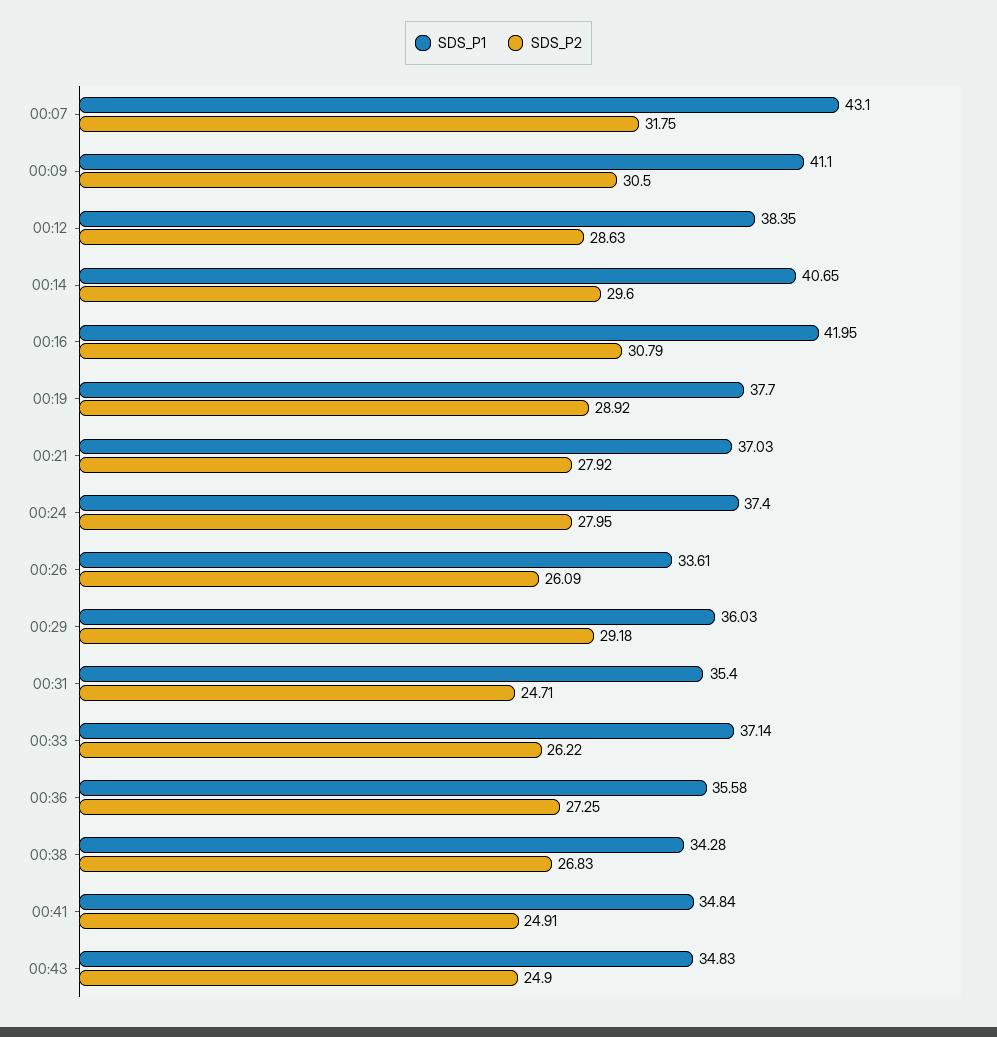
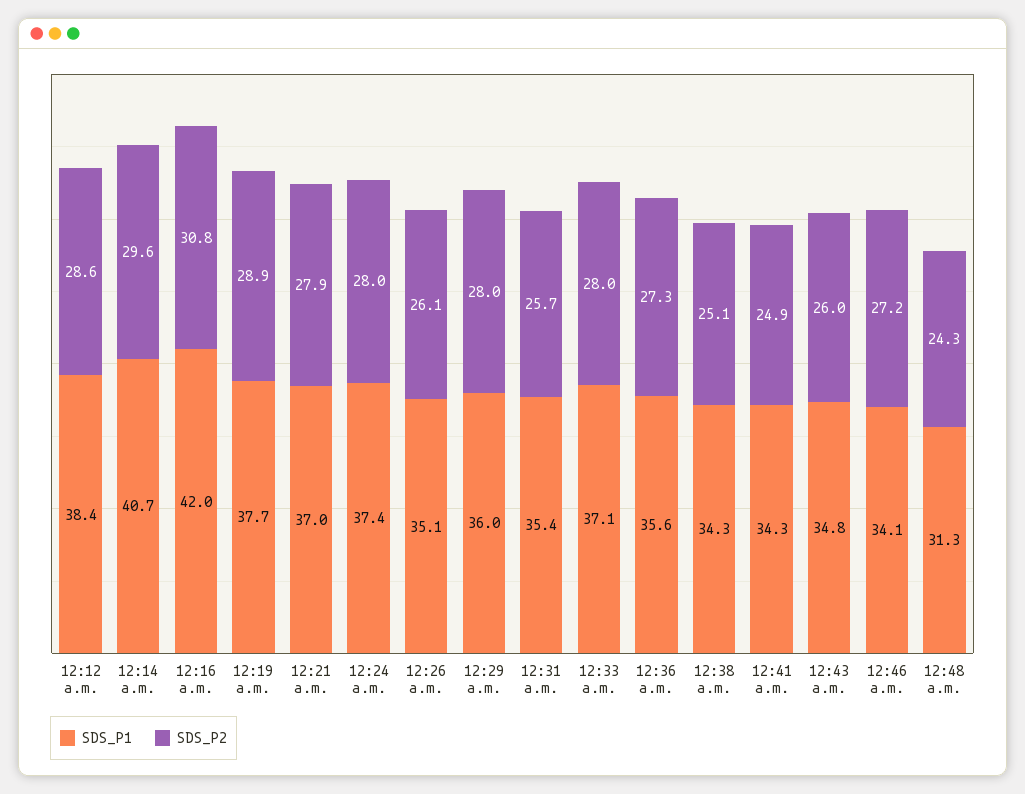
SDS_P1, 00:07: 43.1 -> none
SDS_P2, 00:07: 31.75 -> none
SDS_P1, 00:09: 41.1 -> none
SDS_P2, 00:09: 30.5 -> none
SDS_P1, 00:26: 33.61 -> 35.1
SDS_P2, 00:29: 29.18 -> 28
SDS_P2, 00:31: 24.71 -> 25.7
SDS_P2, 00:33: 26.22 -> 28
SDS_P2, 00:38: 26.83 -> 25.1
SDS_P1, 00:41: 34.84 -> 34.3
SDS_P2, 00:43: 24.9 -> 26
SDS_P1, 12:46 a.m.: none -> 34.1
SDS_P2, 12:46 a.m.: none -> 27.2
SDS_P1, 12:48 a.m.: none -> 31.3
SDS_P2, 12:48 a.m.: none -> 24.3

